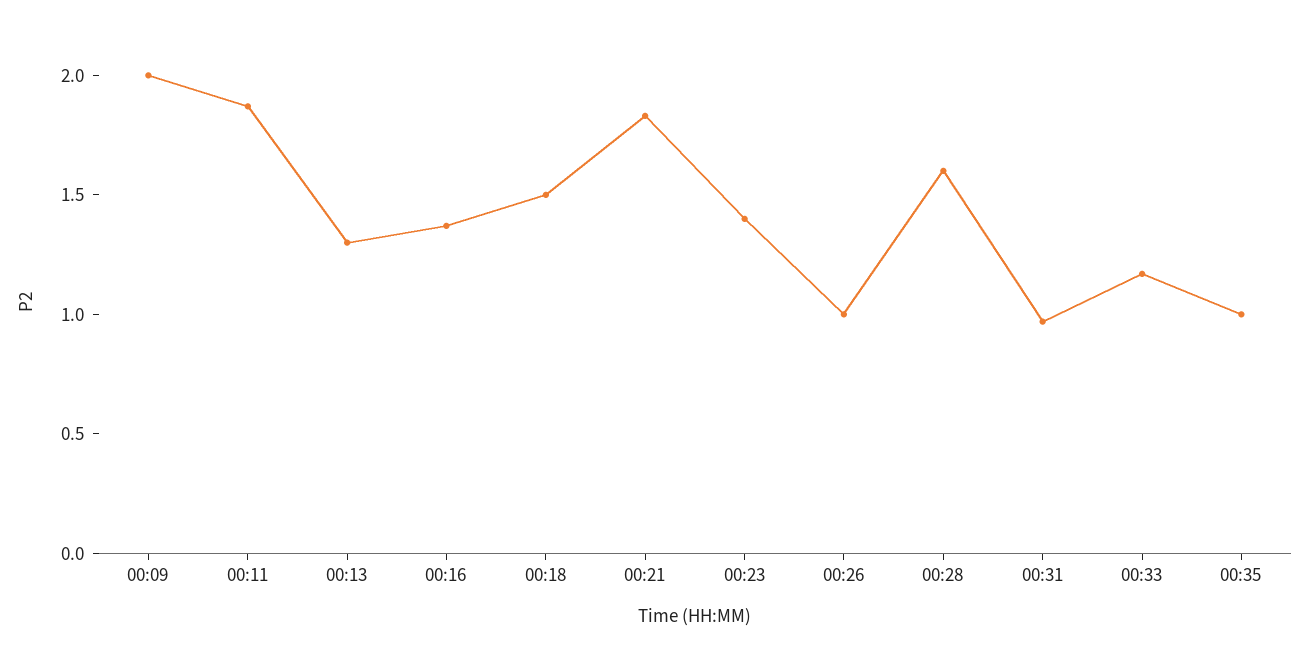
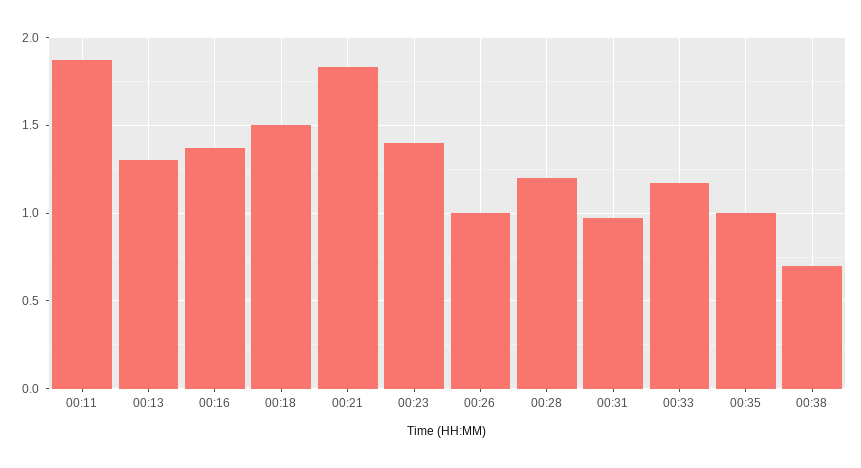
00:09: 2 -> none
00:28: 1.6 -> 1.2
00:38: none -> 0.7

